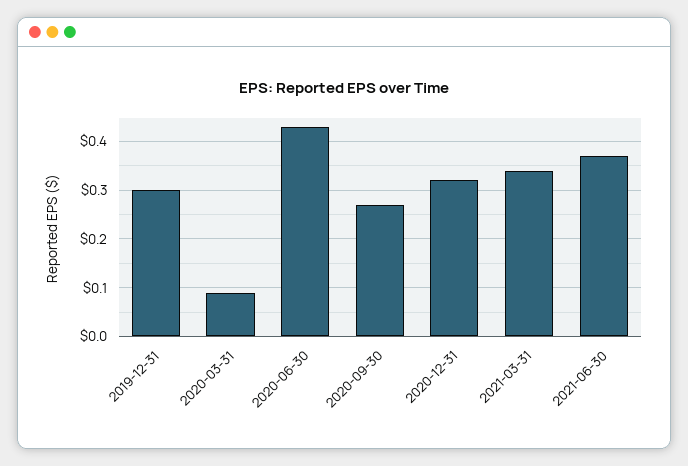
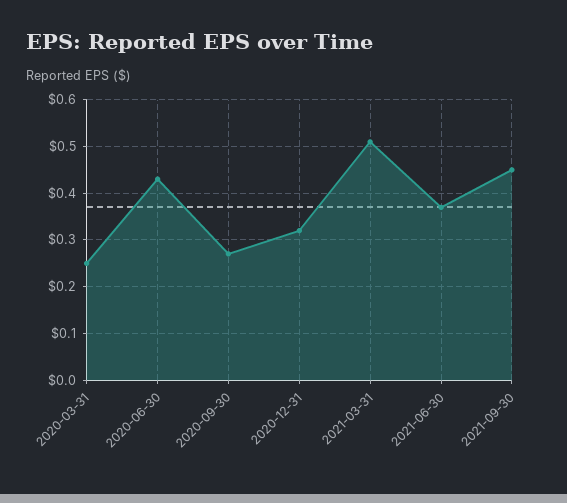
2019-12-31: 0.3 -> none
2020-03-31: 0.1 -> 0.25
2021-03-31: 0.35 -> 0.5
2021-09-30: none -> 0.45

